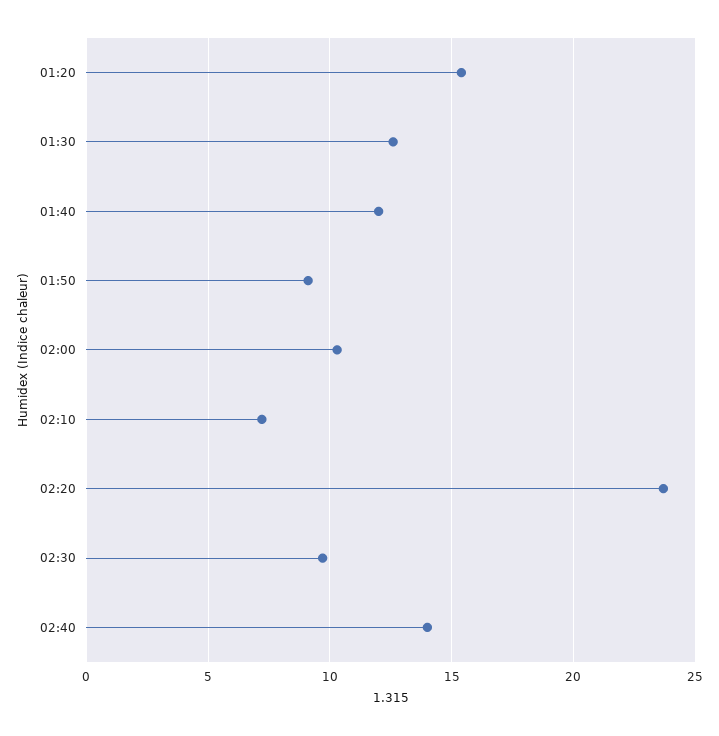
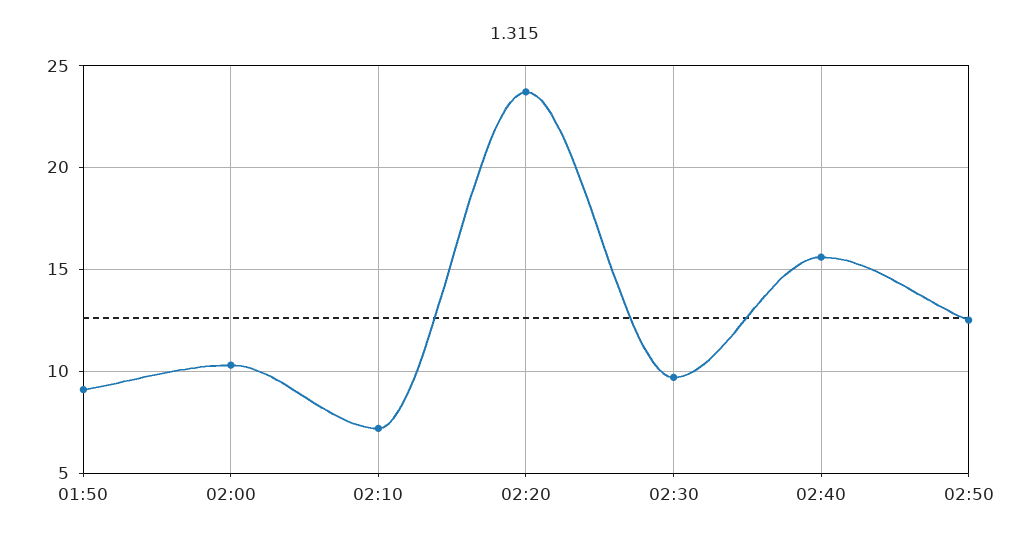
01:20: 15.5 -> none
01:30: 12.5 -> none
01:40: 12 -> none
02:40: 14 -> 15.5
02:50: none -> 12.5

